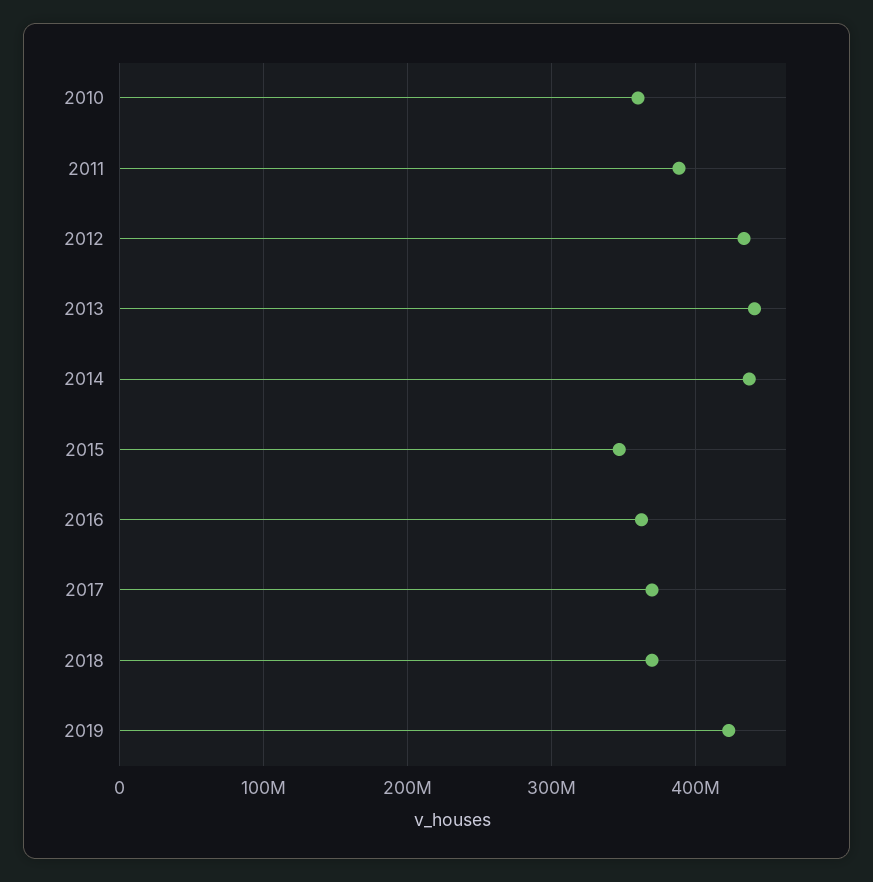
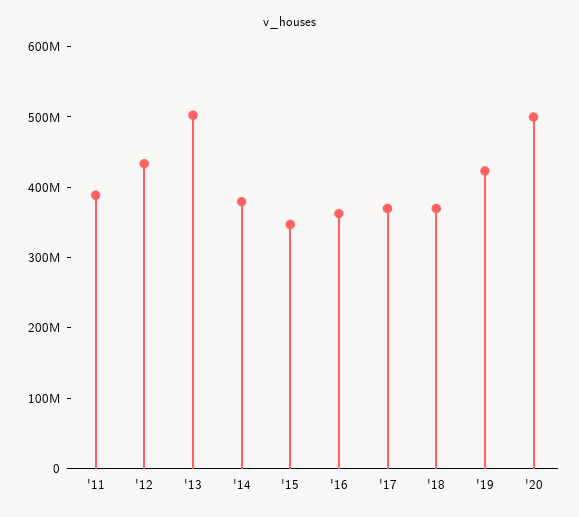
2010: 360000000 -> none
2013: 440000000 -> 500000000
2014: 440000000 -> 380000000
'20: none -> 500000000

